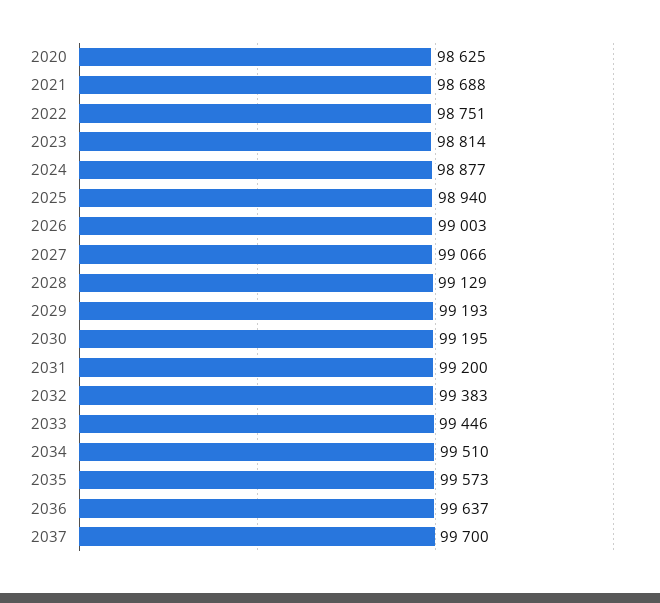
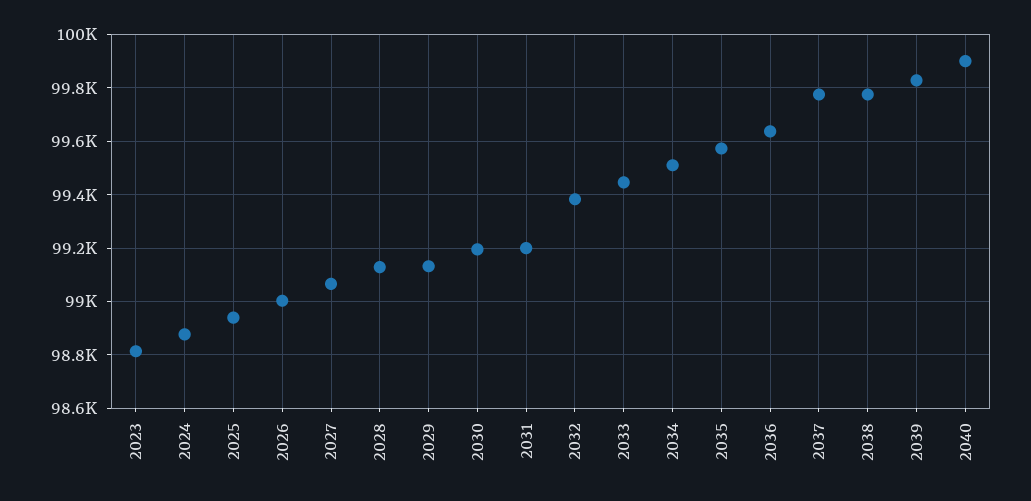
2020: 98625 -> none
2021: 98688 -> none
2022: 98751 -> none
2029: 99193 -> 99125
2037: 99700 -> 99775
2038: none -> 99775
2039: none -> 99825
2040: none -> 99900

